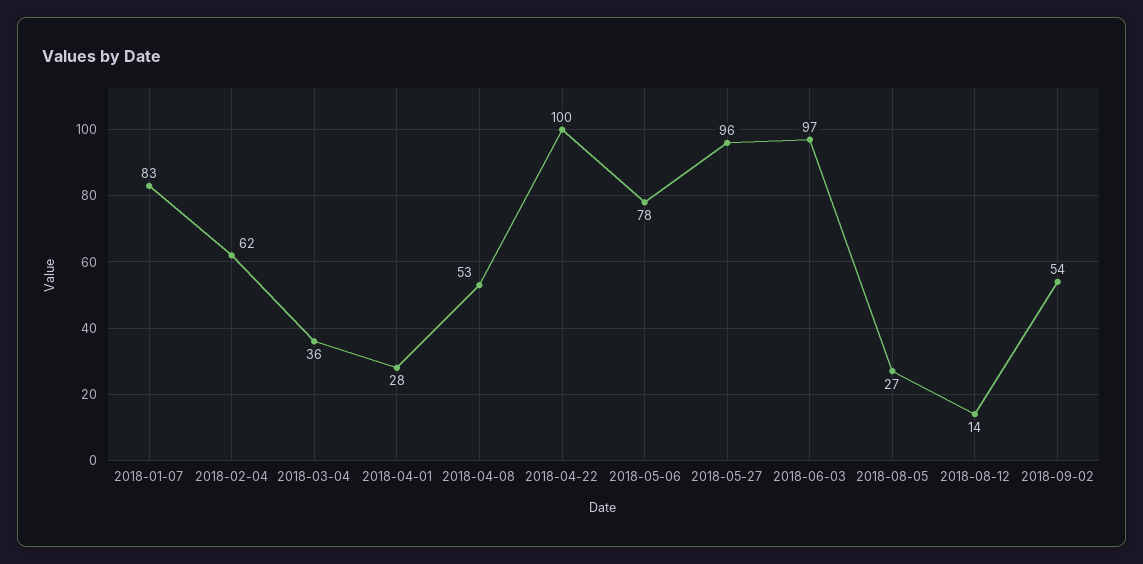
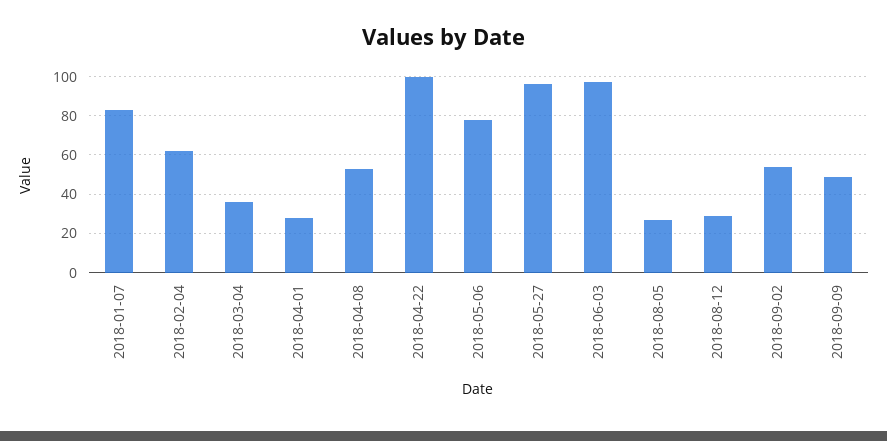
2018-08-12: 14 -> 30
2018-09-09: none -> 50

